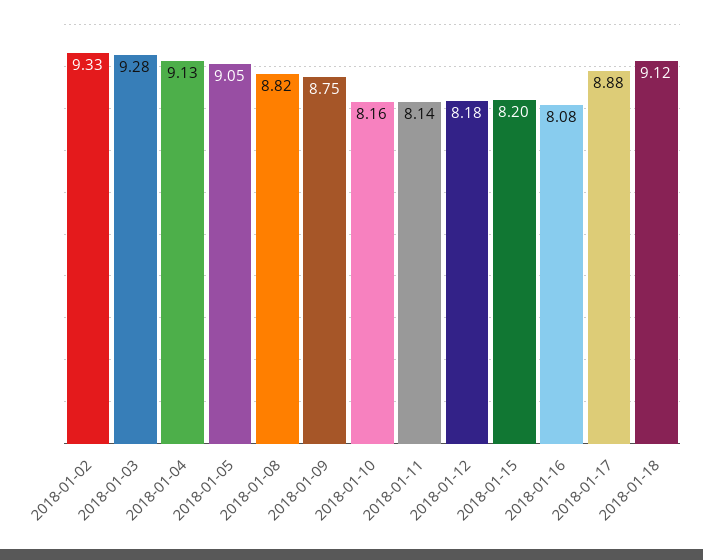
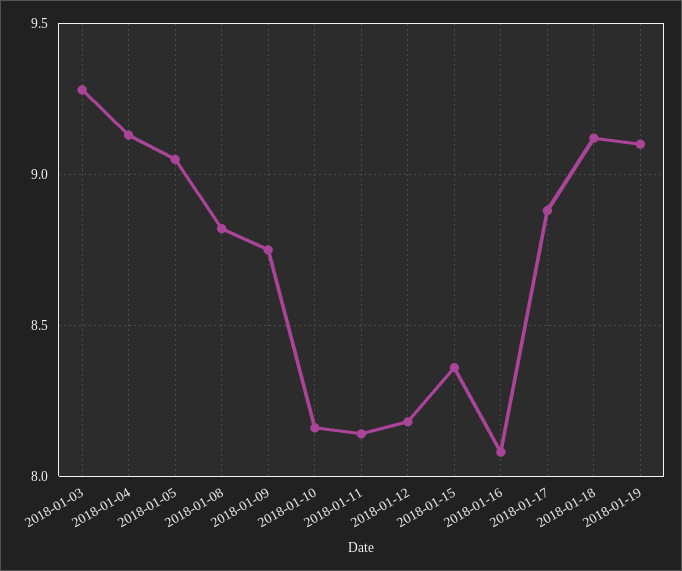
2018-01-02: 9.33 -> none
2018-01-15: 8.2 -> 8.35
2018-01-19: none -> 9.1

